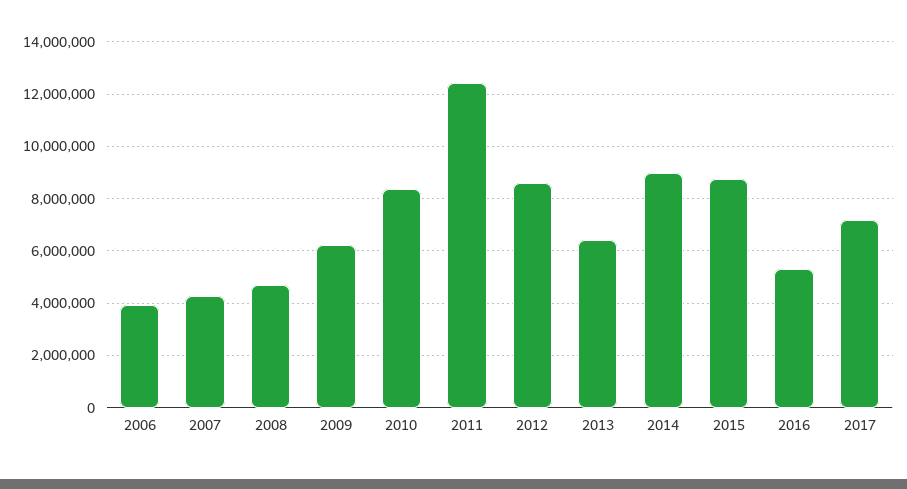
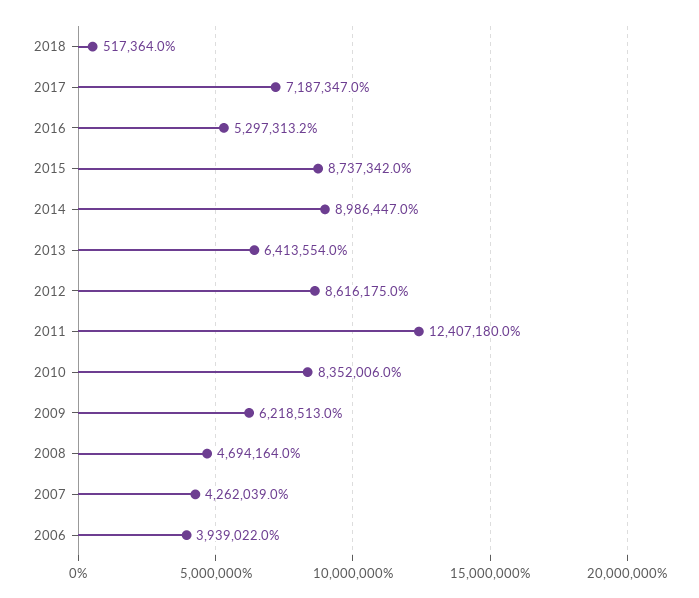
2018: none -> 517364

